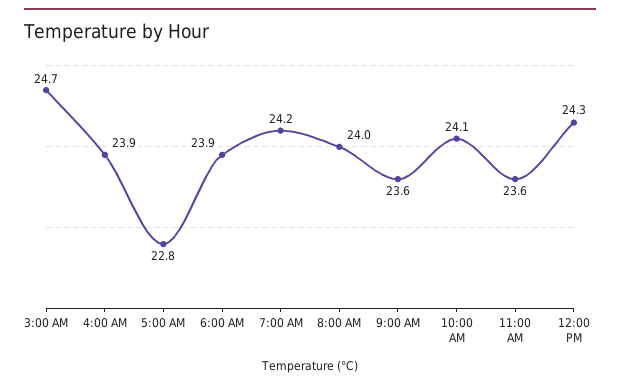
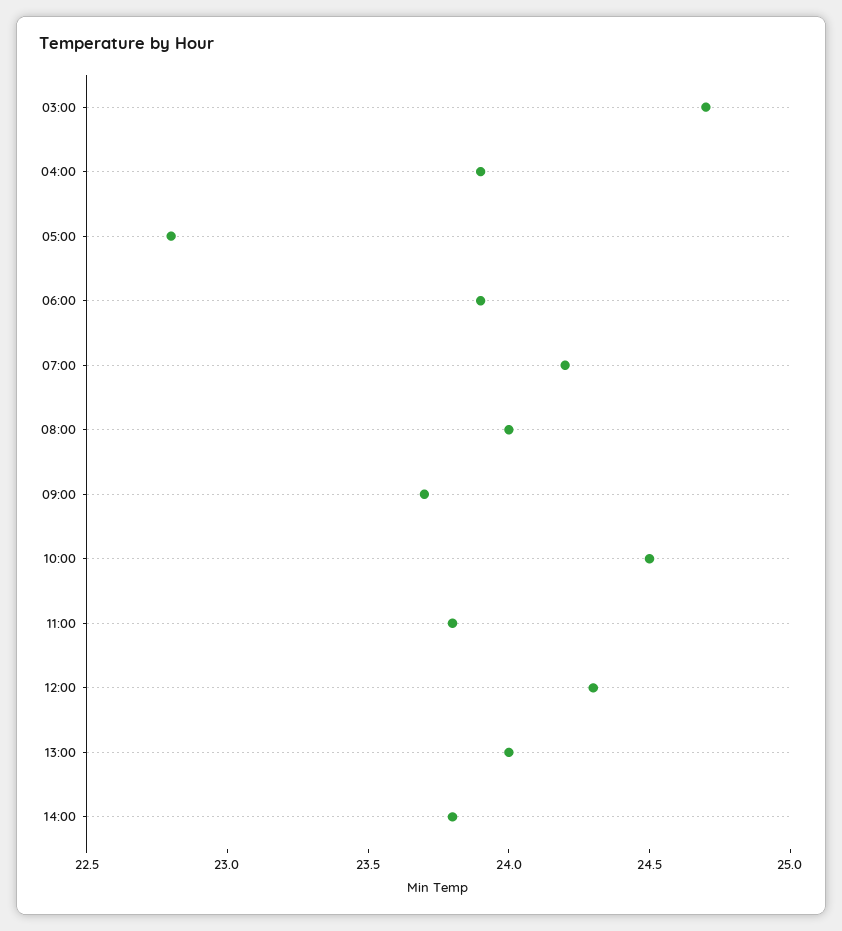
9:00 AM: 23.6 -> 23.7
10:00 AM: 24.1 -> 24.5
11:00 AM: 23.6 -> 23.8
13:00: none -> 24
14:00: none -> 23.8

